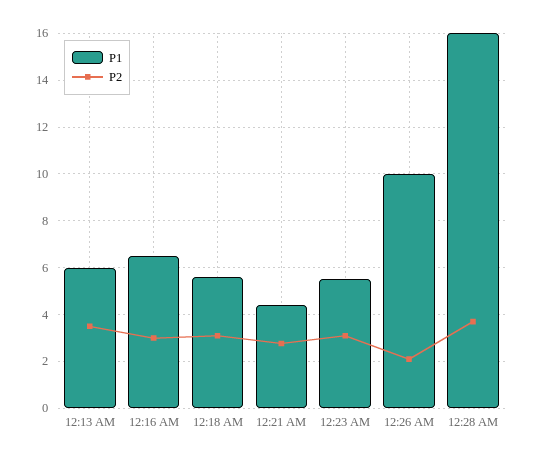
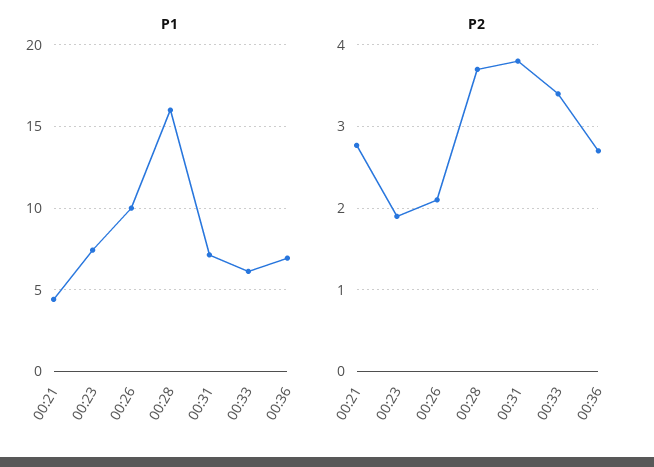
P1, 12:13 AM: 6 -> none
P2, 12:13 AM: 3.5 -> none
P1, 12:16 AM: 6.5 -> none
P2, 12:16 AM: 3 -> none
P1, 12:18 AM: 5.5 -> none
P2, 12:18 AM: 3 -> none
P1, 12:23 AM: 5.5 -> 7.5
P2, 12:23 AM: 3 -> 1.9
P1, 00:31: none -> 7
P1, 00:33: none -> 6
P1, 00:36: none -> 7
P2, 00:31: none -> 3.8
P2, 00:33: none -> 3.4
P2, 00:36: none -> 2.7

